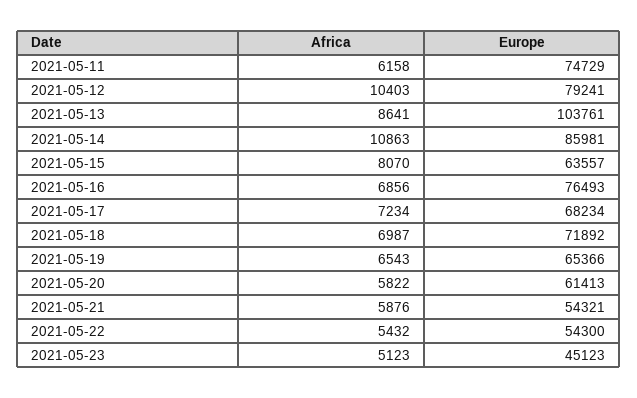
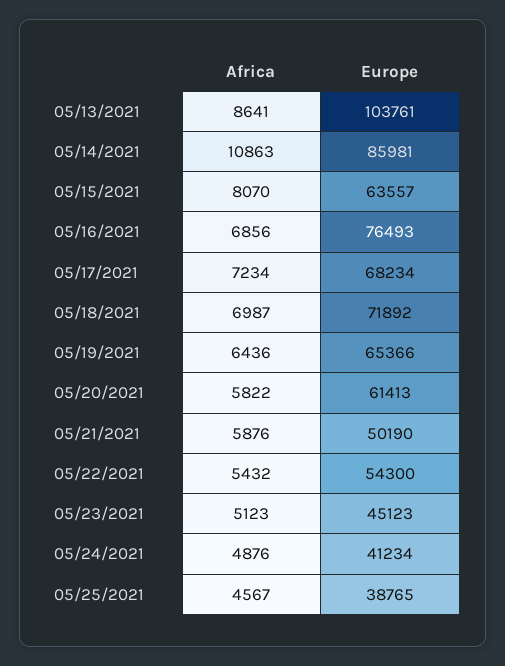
Africa, 2021-05-11: 6158 -> none
Europe, 2021-05-11: 74729 -> none
Africa, 2021-05-12: 10403 -> none
Europe, 2021-05-12: 79241 -> none
Africa, 2021-05-19: 6543 -> 6436
Europe, 2021-05-21: 54321 -> 50190
Africa, 05/24/2021: none -> 4876
Europe, 05/24/2021: none -> 41234
Africa, 05/25/2021: none -> 4567
Europe, 05/25/2021: none -> 38765

